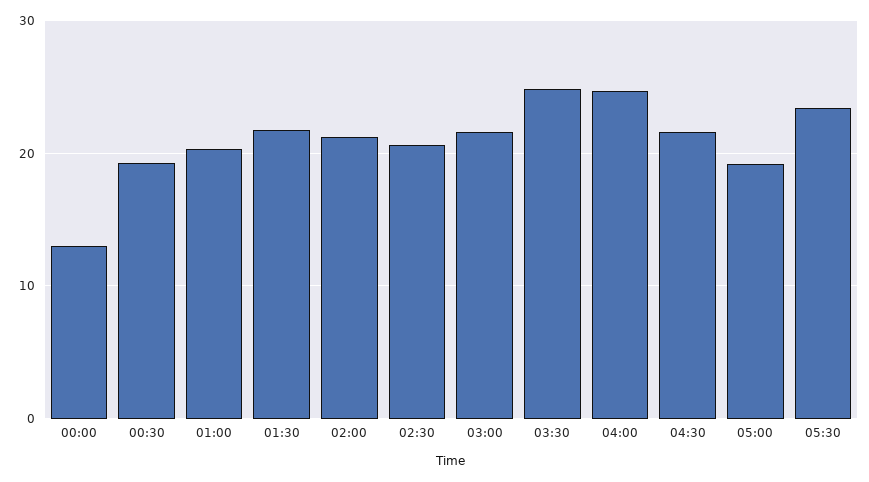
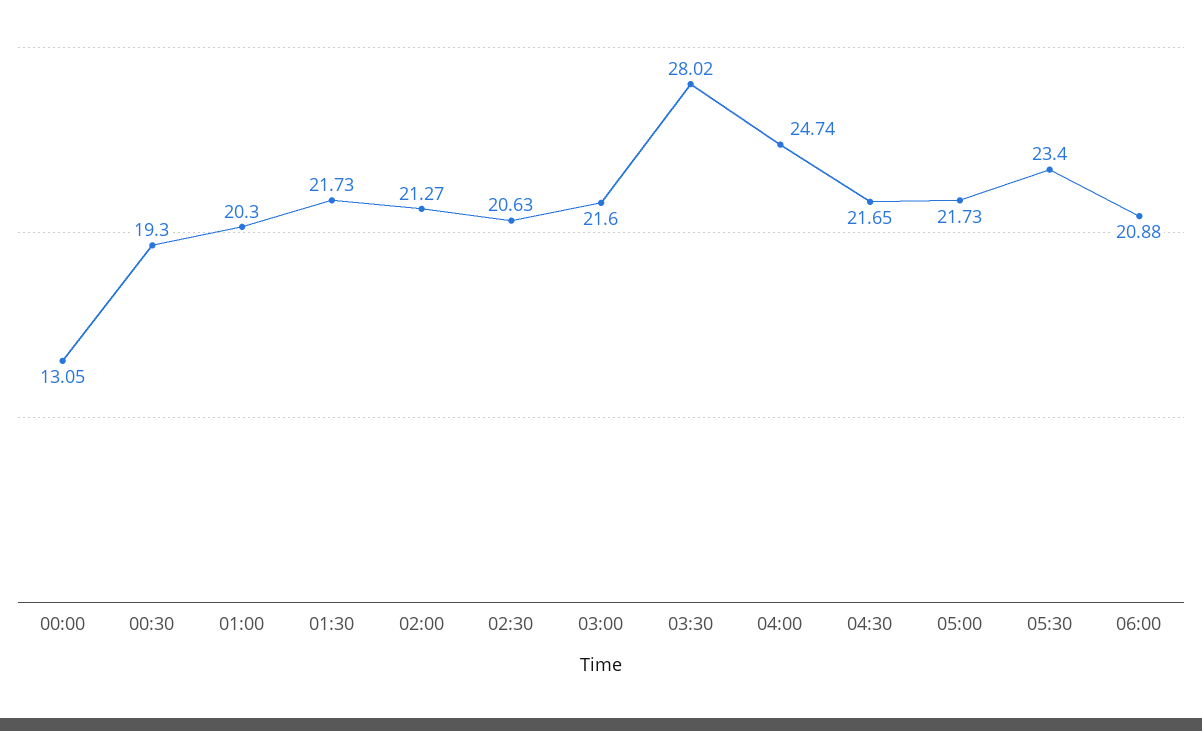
03:30: 25 -> 28.02
05:00: 19 -> 21.73
06:00: none -> 20.88

